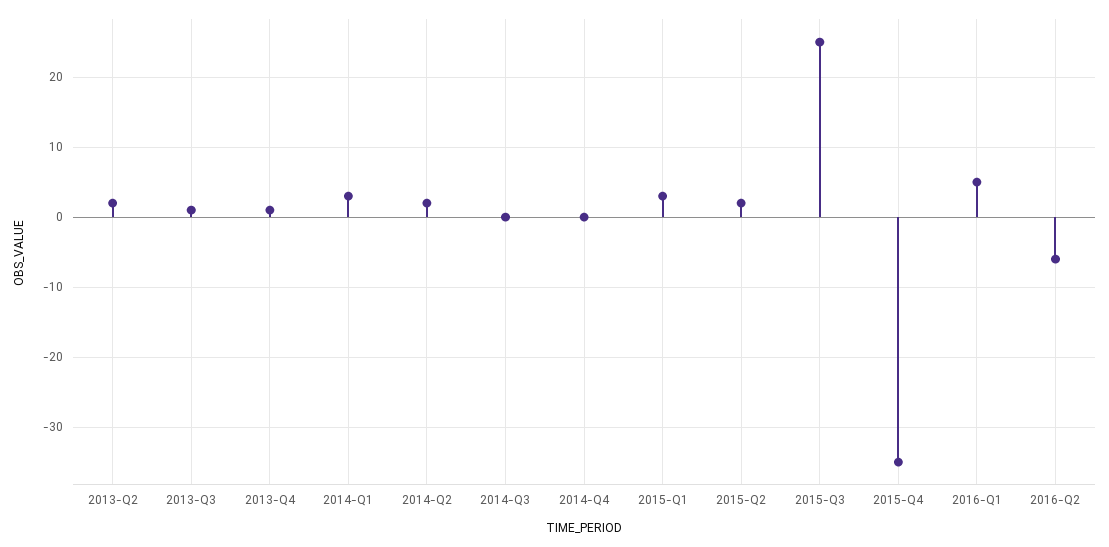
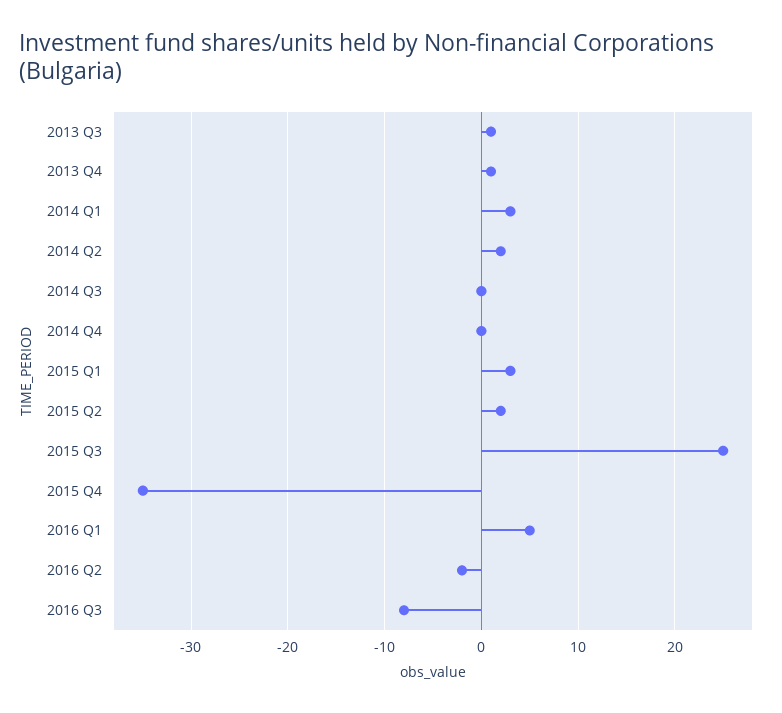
2013-Q2: 2 -> none
2016-Q2: -6 -> -2
2016 Q3: none -> -8

